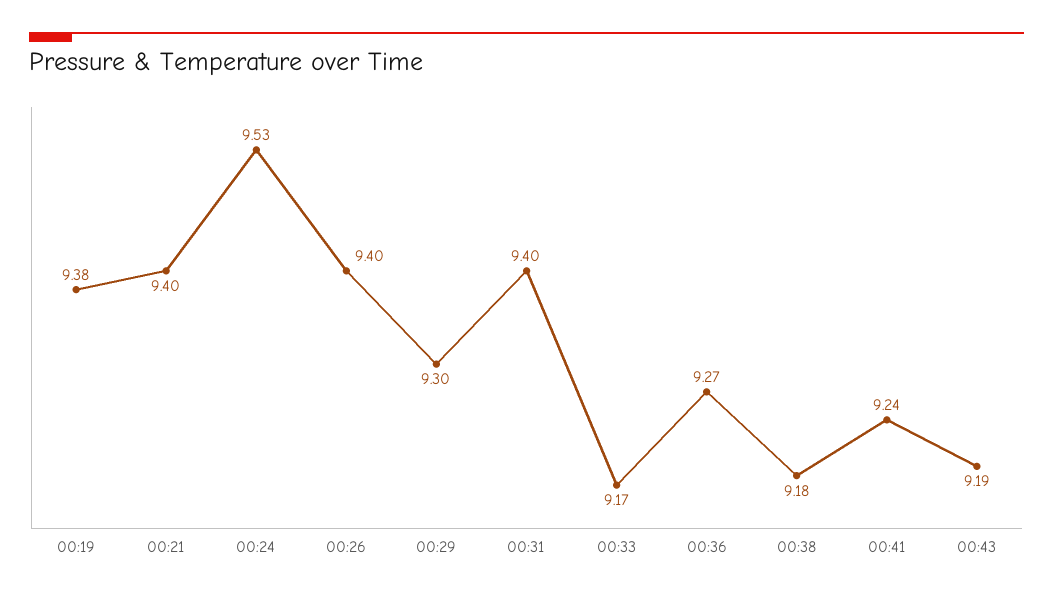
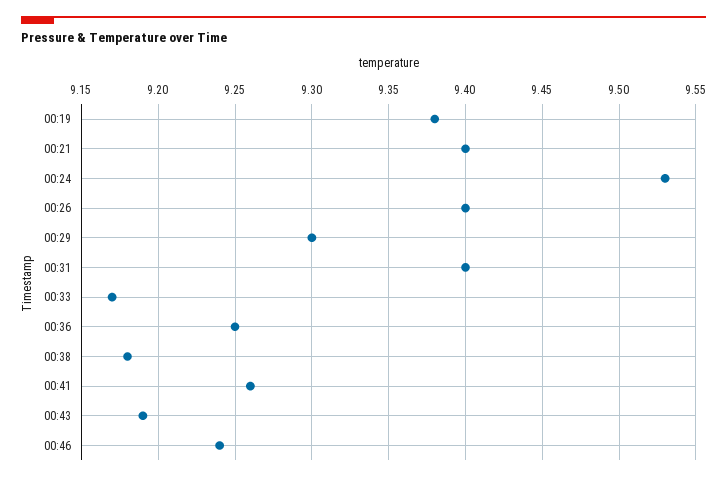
00:36: 9.27 -> 9.25
00:41: 9.24 -> 9.26
00:46: none -> 9.24

